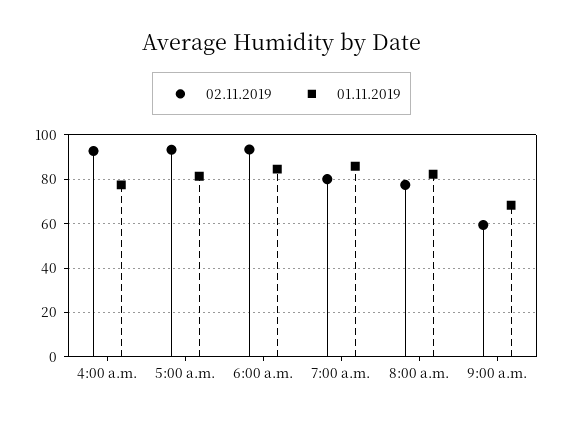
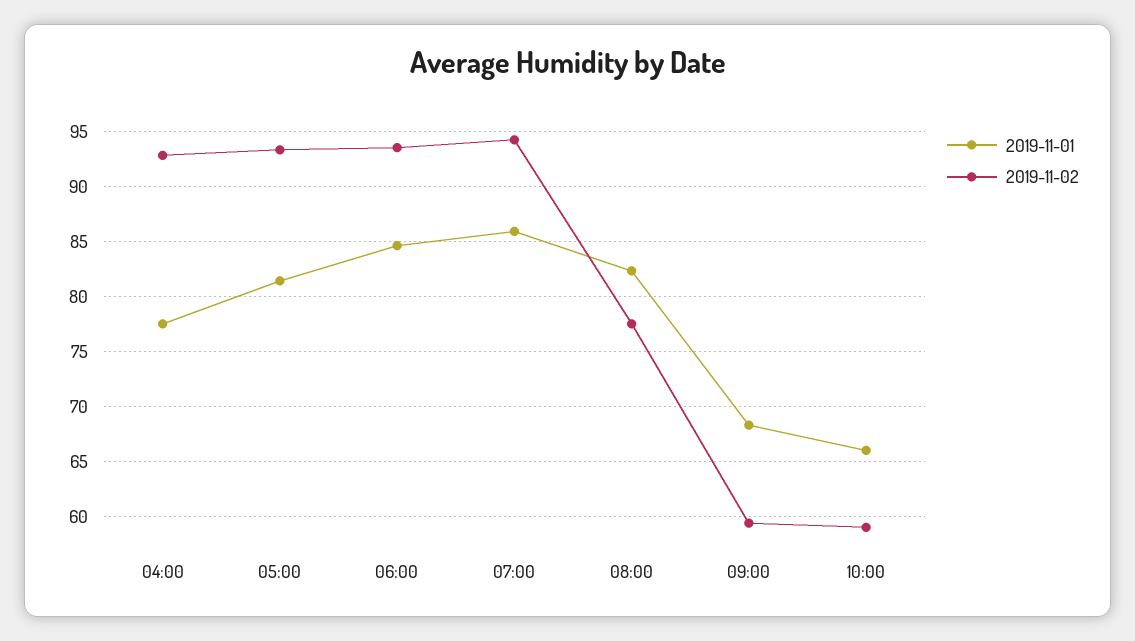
02.11.2019, 7:00 a.m.: 80 -> 94
01.11.2019, 10:00: none -> 66
02.11.2019, 10:00: none -> 59

